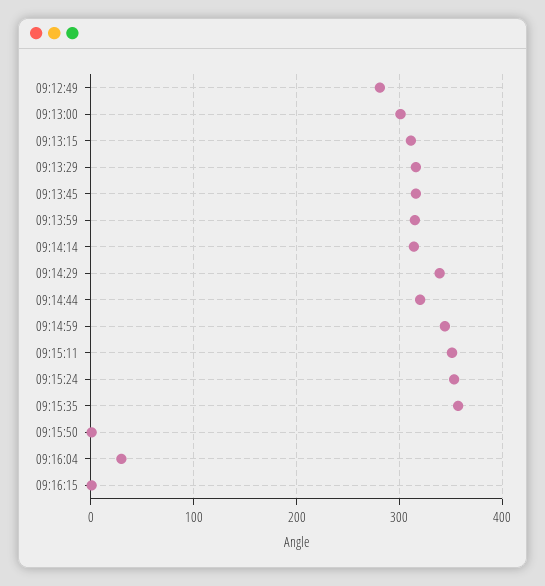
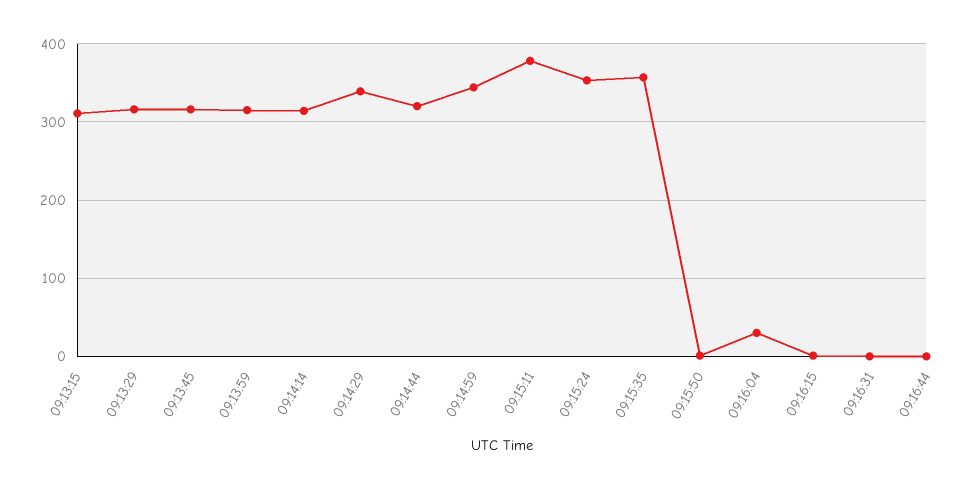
09:12:49: 280 -> none
09:13:00: 300 -> none
09:15:11: 350 -> 380
09:16:31: none -> 0
09:16:44: none -> 0

